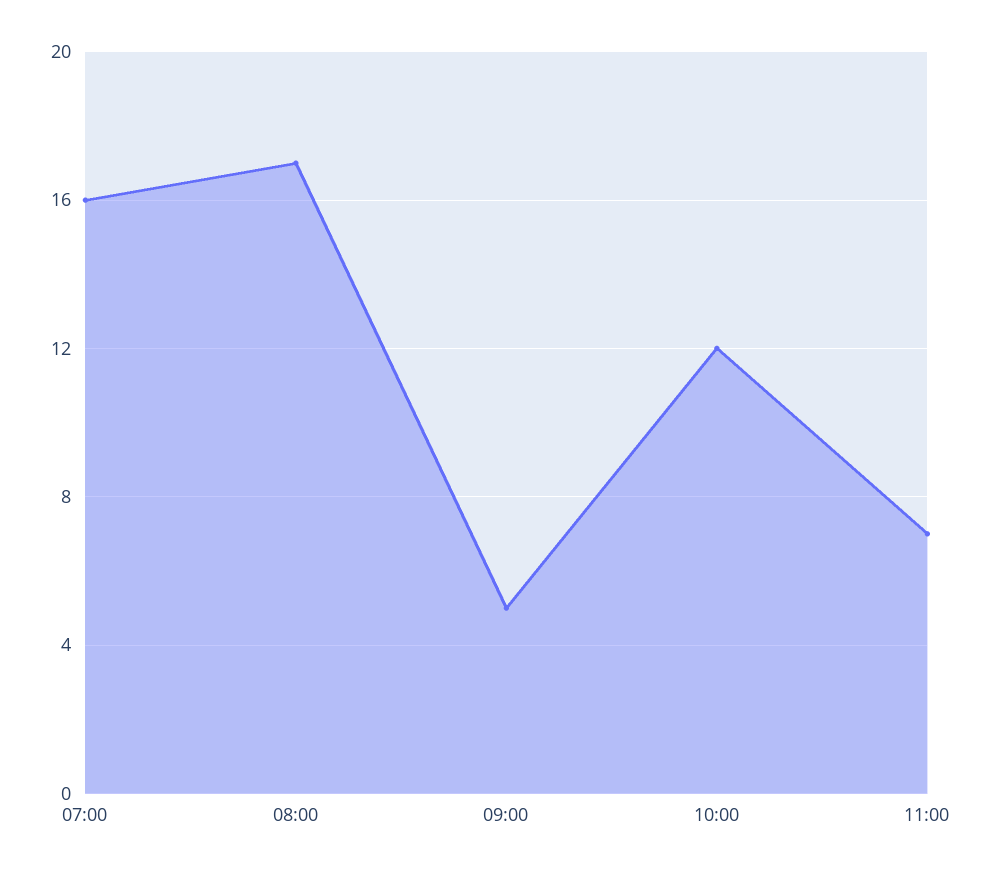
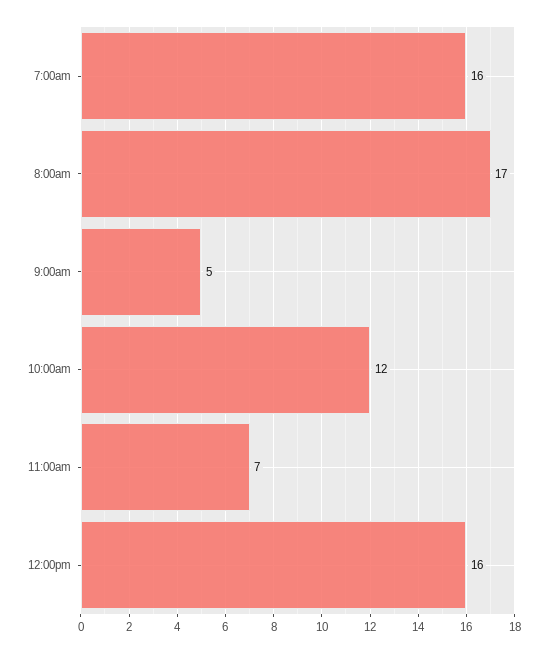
12:00pm: none -> 16

